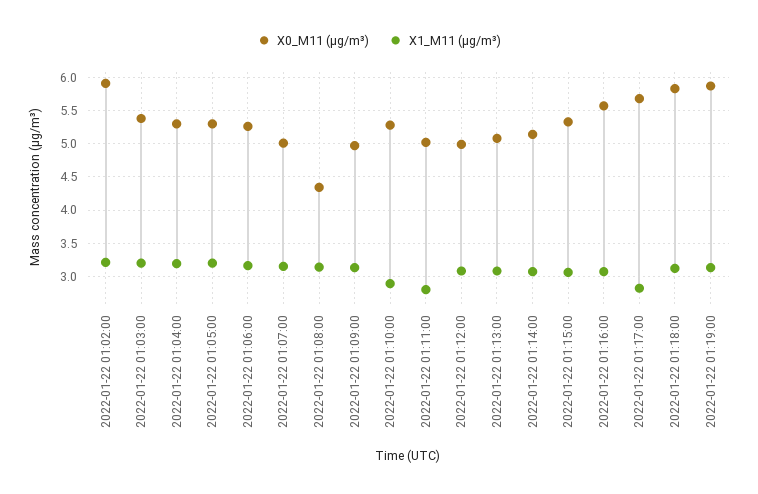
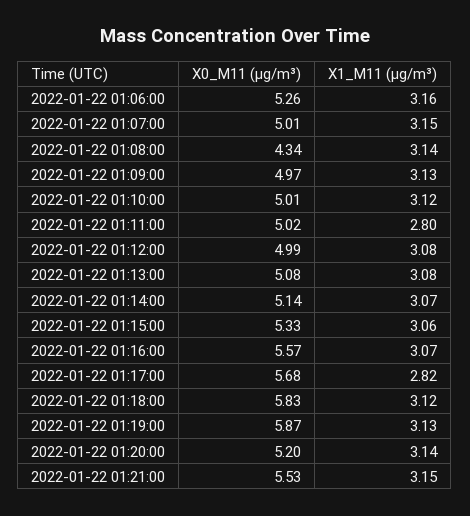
X0_M11 (μg/m³), 2022-01-22 01:02:00: 5.9 -> none
X1_M11 (μg/m³), 2022-01-22 01:02:00: 3.2 -> none
X0_M11 (μg/m³), 2022-01-22 01:03:00: 5.4 -> none
X1_M11 (μg/m³), 2022-01-22 01:03:00: 3.2 -> none
X0_M11 (μg/m³), 2022-01-22 01:04:00: 5.3 -> none
X1_M11 (μg/m³), 2022-01-22 01:04:00: 3.2 -> none
X0_M11 (μg/m³), 2022-01-22 01:05:00: 5.3 -> none
X1_M11 (μg/m³), 2022-01-22 01:05:00: 3.2 -> none
X0_M11 (μg/m³), 2022-01-22 01:10:00: 5.3 -> 5.01
X1_M11 (μg/m³), 2022-01-22 01:10:00: 2.9 -> 3.12
X0_M11 (μg/m³), 2022-01-22 01:20:00: none -> 5.2
X1_M11 (μg/m³), 2022-01-22 01:20:00: none -> 3.14
X0_M11 (μg/m³), 2022-01-22 01:21:00: none -> 5.53
X1_M11 (μg/m³), 2022-01-22 01:21:00: none -> 3.15

